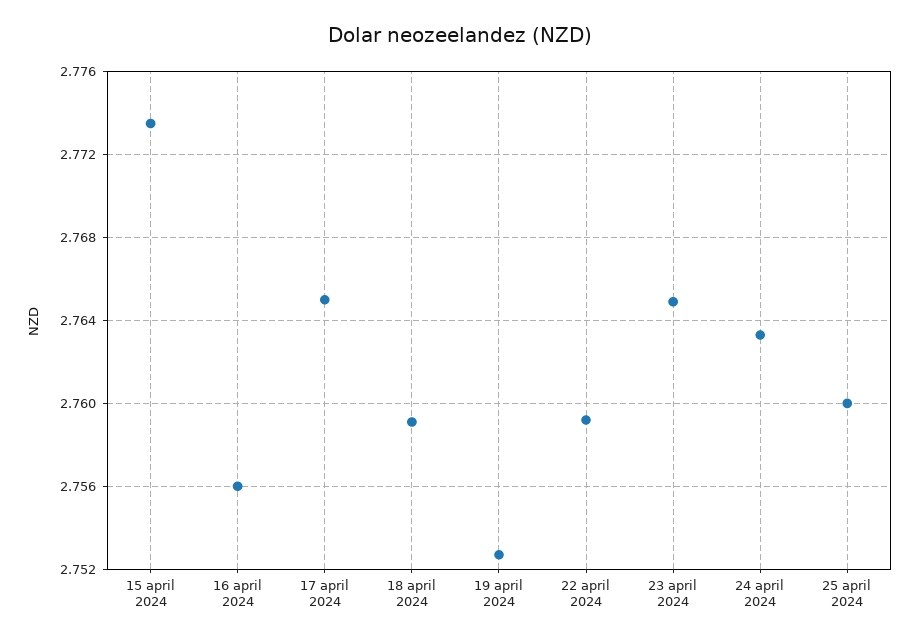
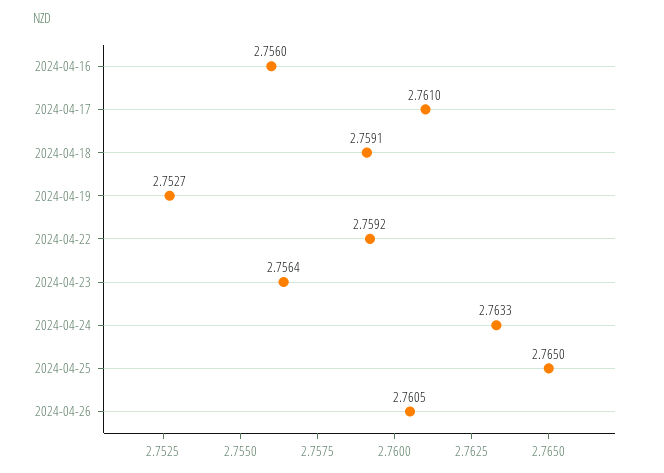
15 april 2024: 2.7735 -> none
17 april 2024: 2.765 -> 2.761
23 april 2024: 2.765 -> 2.7564
25 april 2024: 2.76 -> 2.765
2024-04-26: none -> 2.7605

